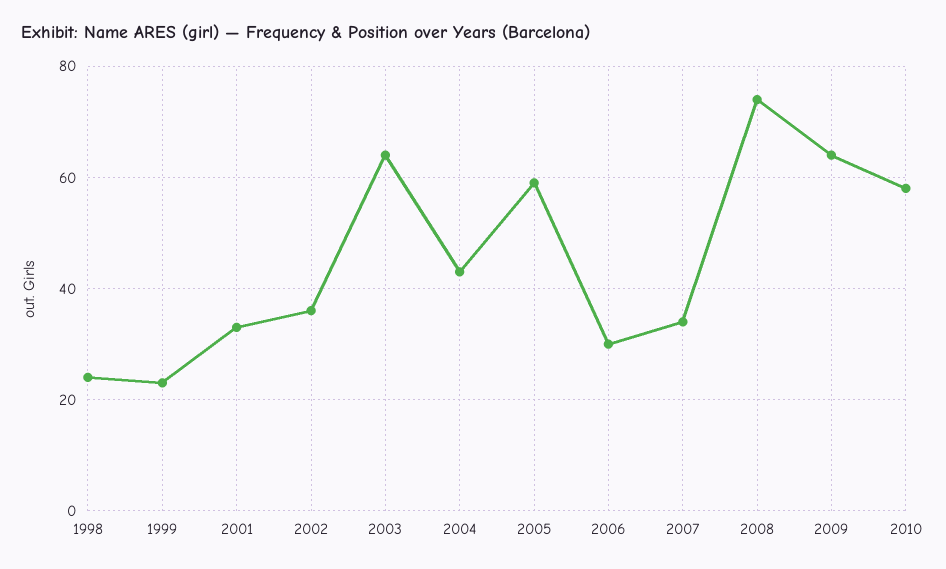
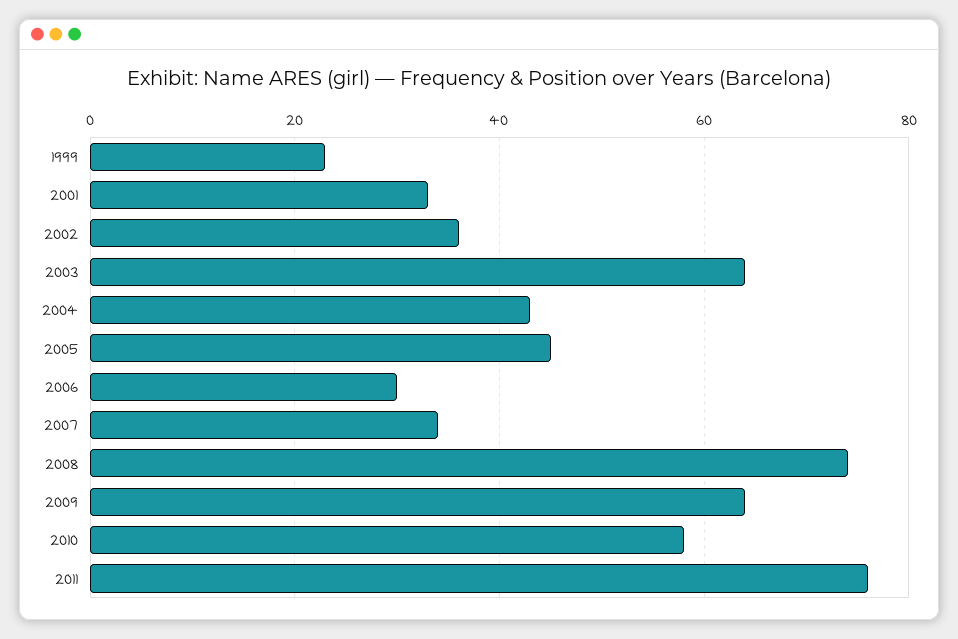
1998: 25 -> none
2005: 60 -> 45
2011: none -> 75

